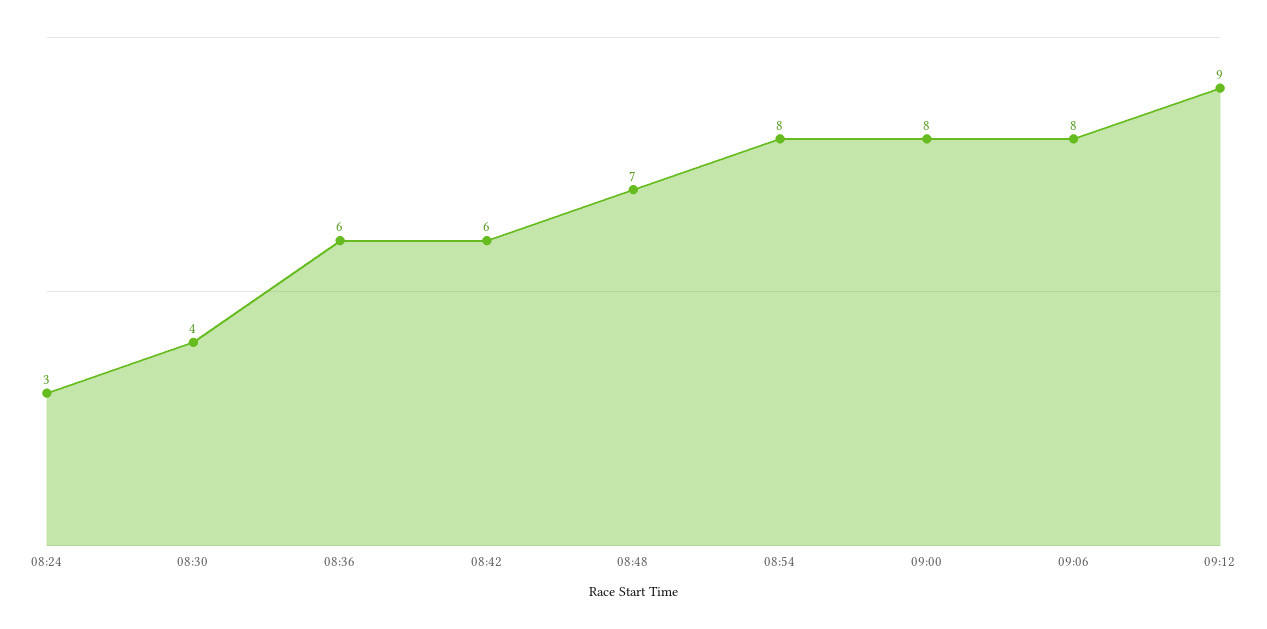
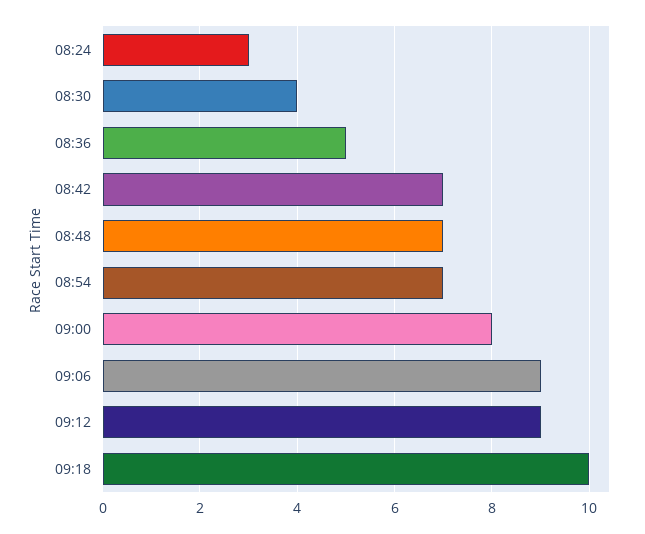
08:36: 6 -> 5
08:42: 6 -> 7
08:54: 8 -> 7
09:06: 8 -> 9
09:18: none -> 10

